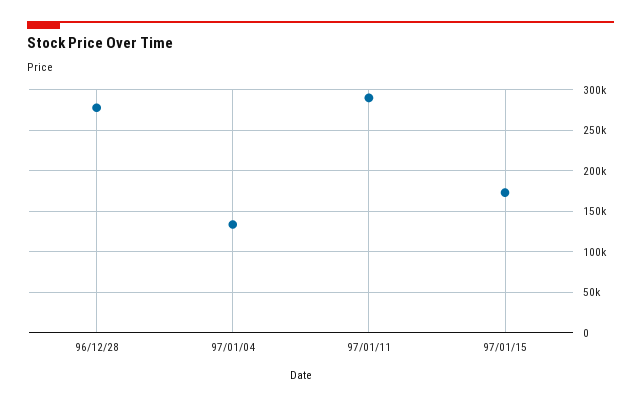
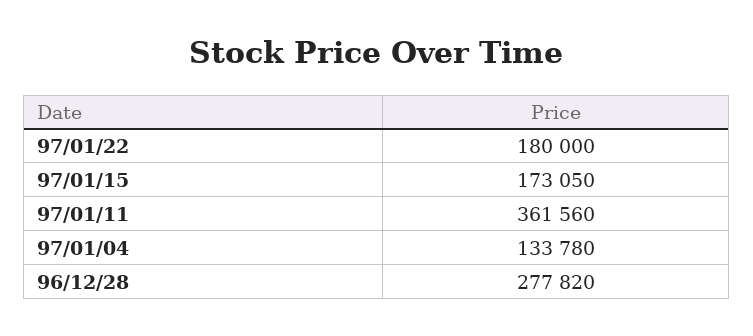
97/01/11: 290000 -> 361560
97/01/22: none -> 180000

